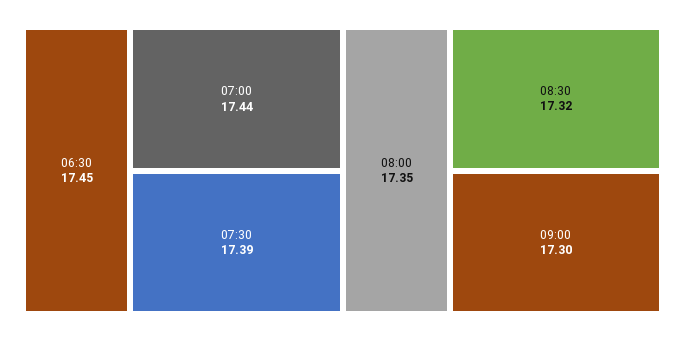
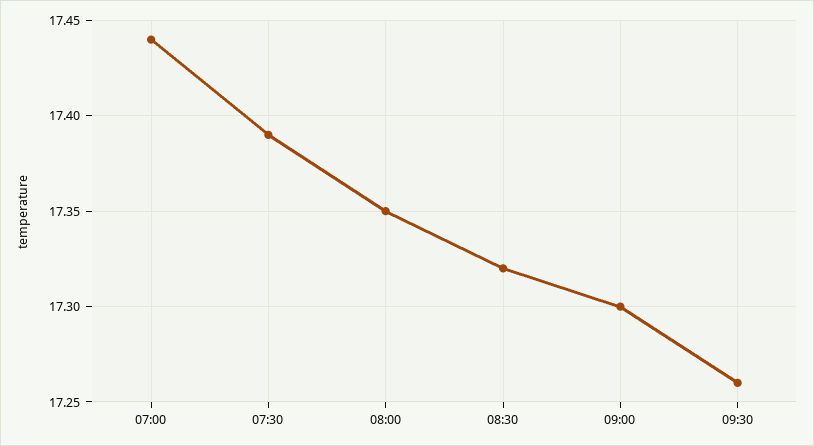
06:30: 17.45 -> none
09:30: none -> 17.26

